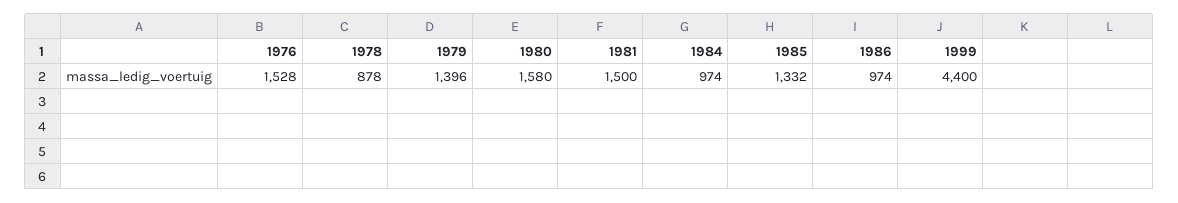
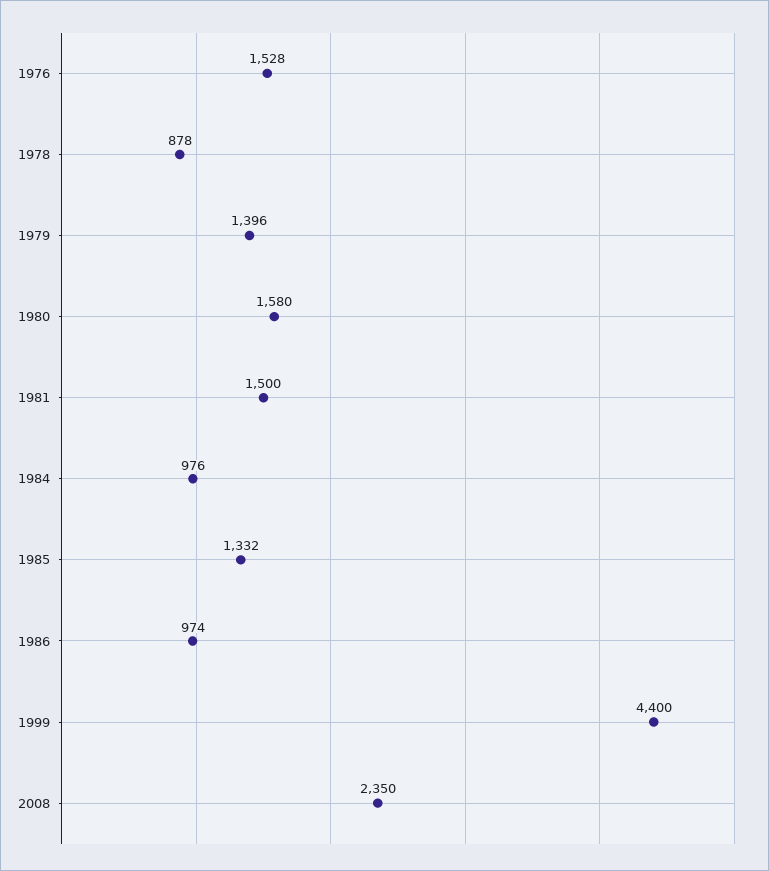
1984: 974 -> 976
2008: none -> 2350

